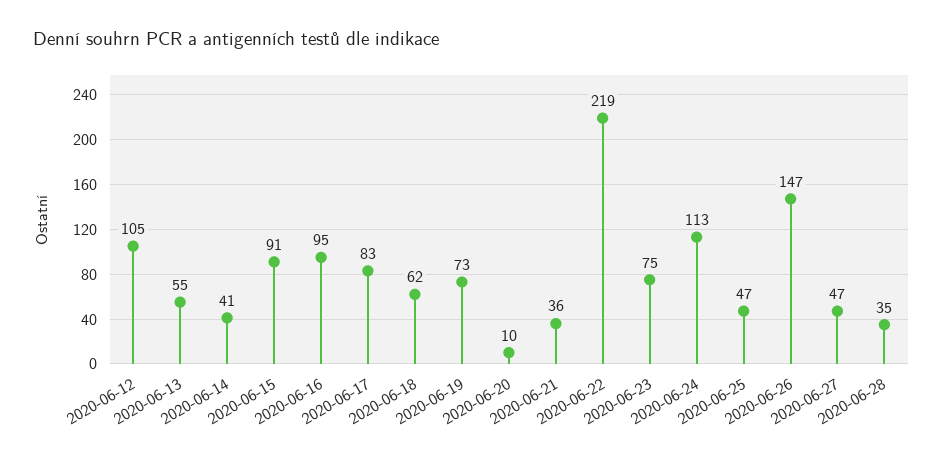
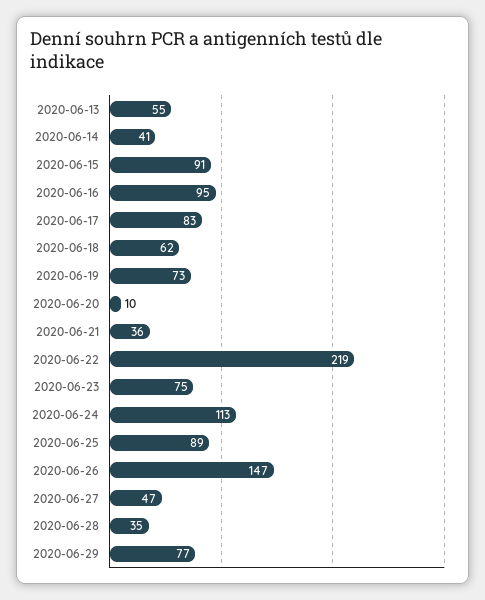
2020-06-12: 105 -> none
2020-06-25: 47 -> 89
2020-06-29: none -> 77

